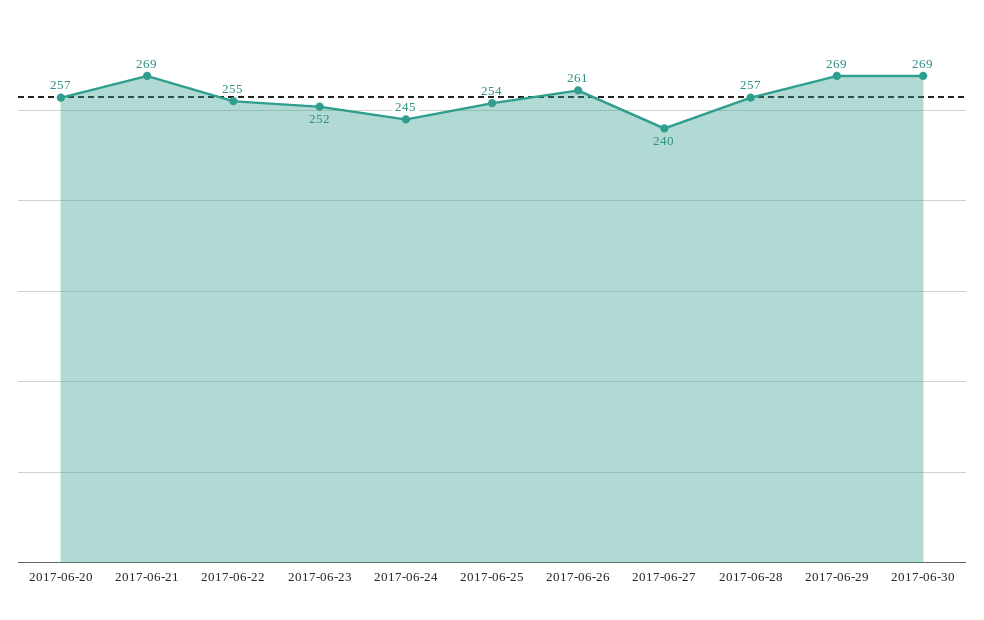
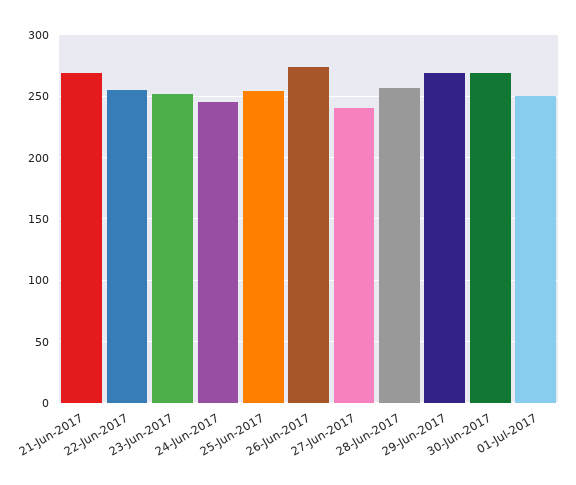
2017-06-20: 257 -> none
2017-06-26: 261 -> 275
01-Jul-2017: none -> 250

